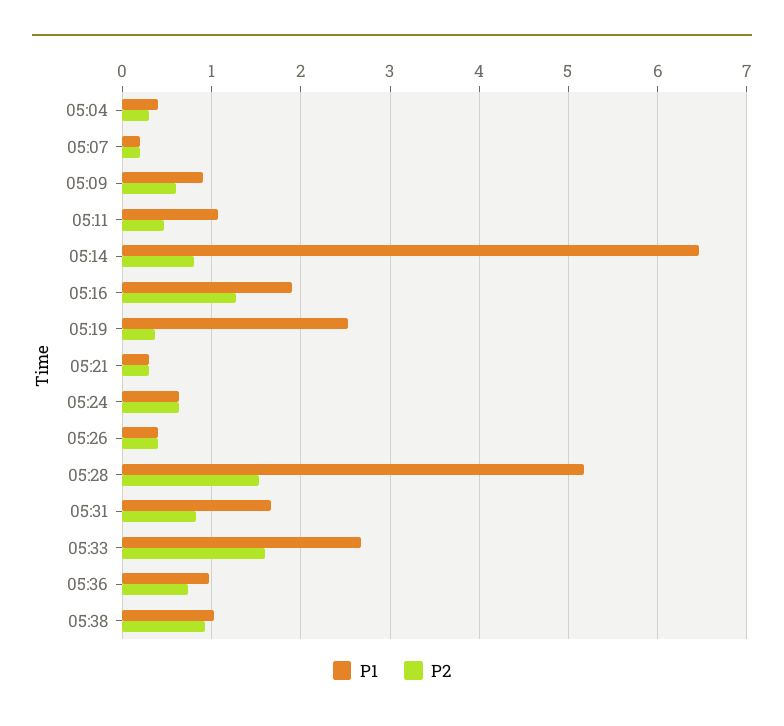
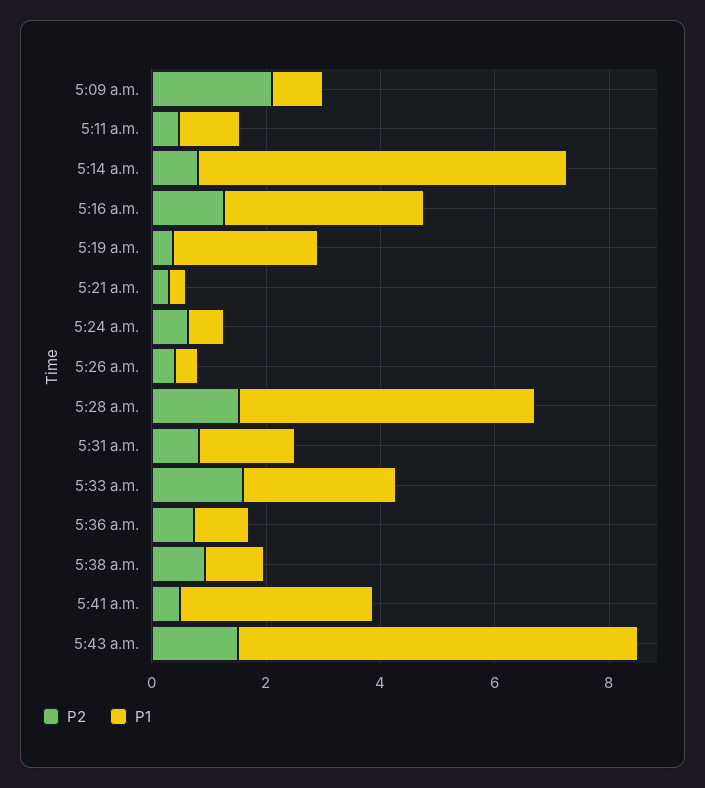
P1, 05:04: 0.4 -> none
P2, 05:04: 0.3 -> none
P1, 05:07: 0.2 -> none
P2, 05:07: 0.2 -> none
P2, 05:09: 0.6 -> 2
P1, 05:16: 1.9 -> 3.5
P2, 5:41 a.m.: none -> 0.5
P1, 5:41 a.m.: none -> 3.5
P2, 5:43 a.m.: none -> 1.5
P1, 5:43 a.m.: none -> 7

